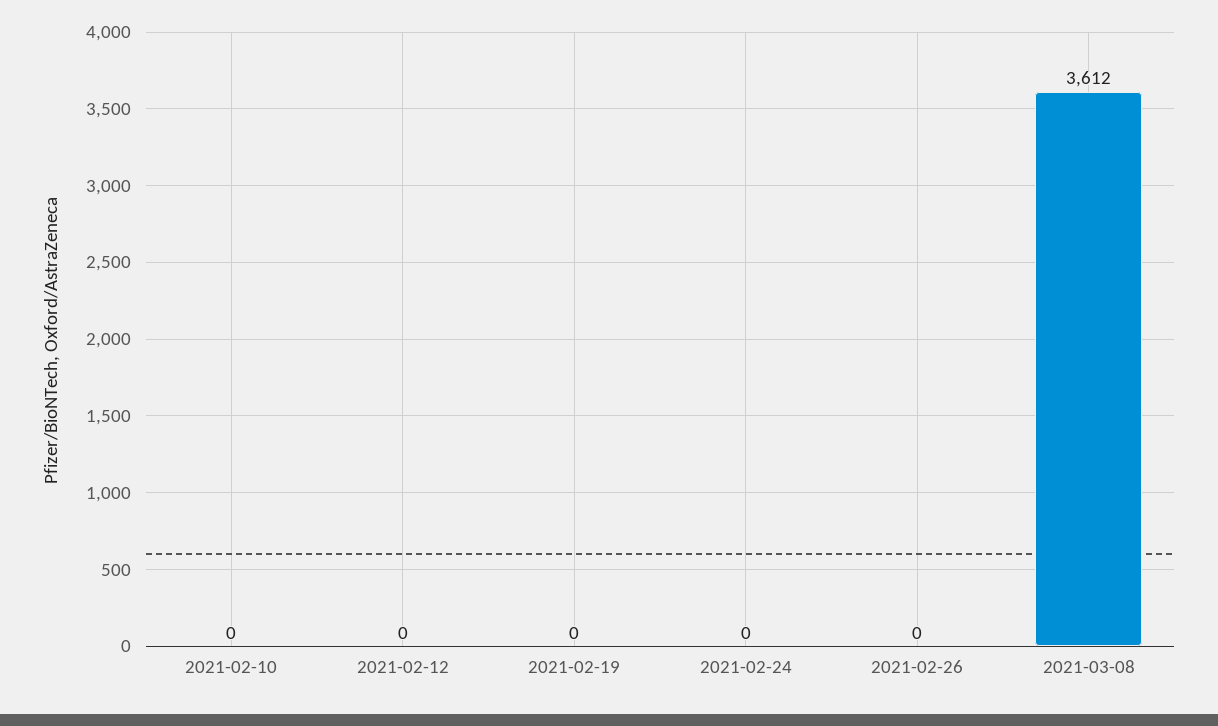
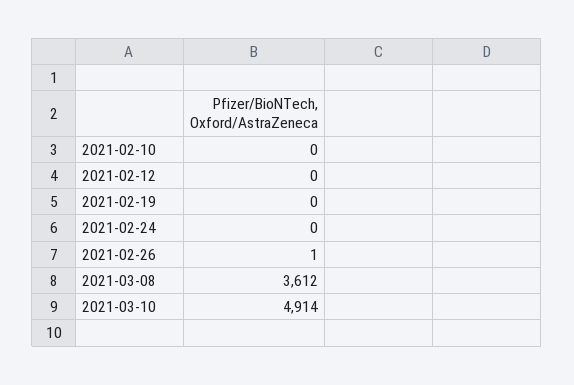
2021-02-26: 0 -> 1
2021-03-10: none -> 4914

